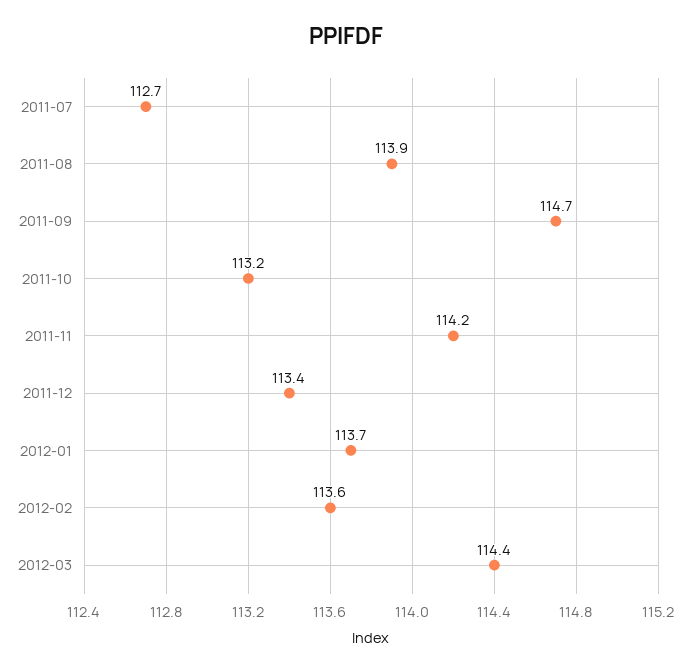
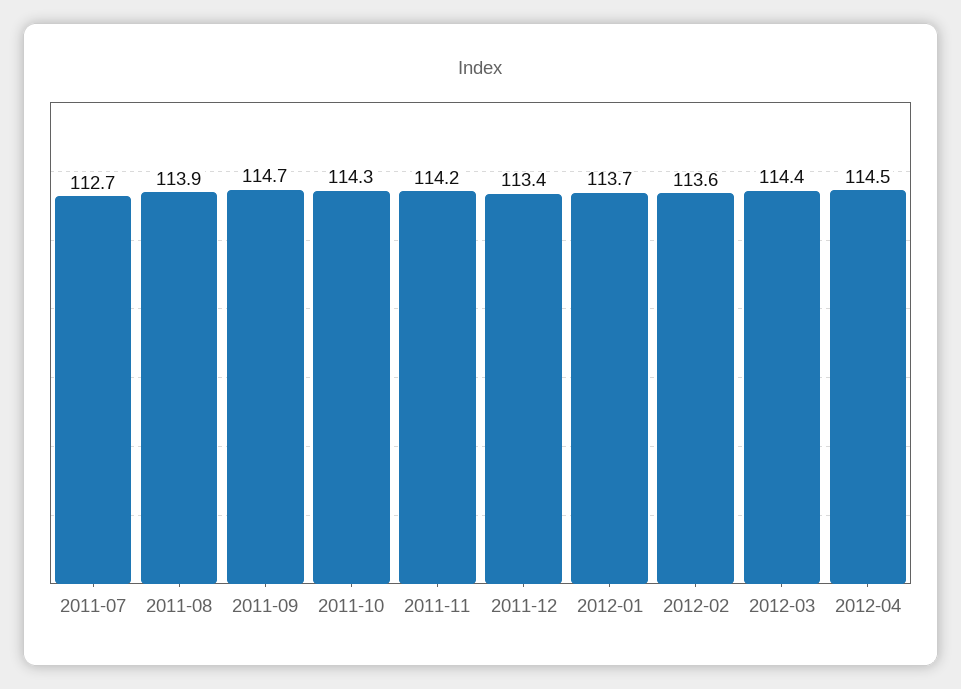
2011-10: 113.2 -> 114.3
2012-04: none -> 114.5

